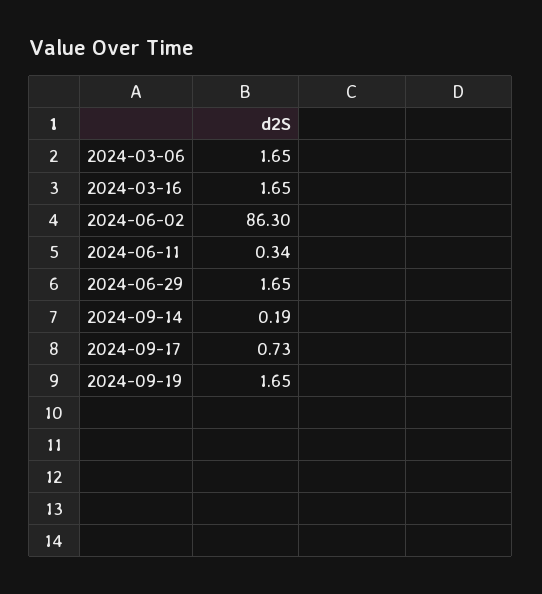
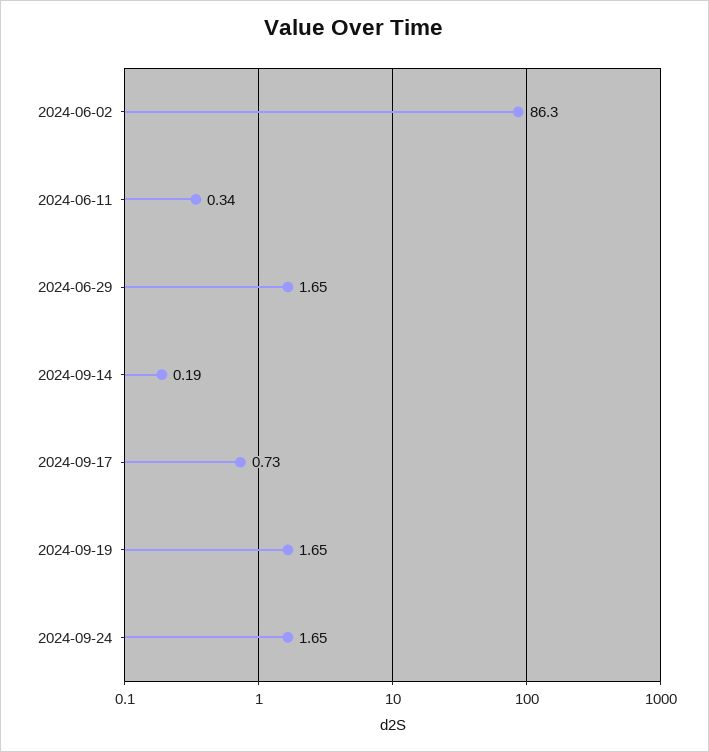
2024-03-06: 1.65 -> none
2024-03-16: 1.65 -> none
2024-09-24: none -> 1.65

